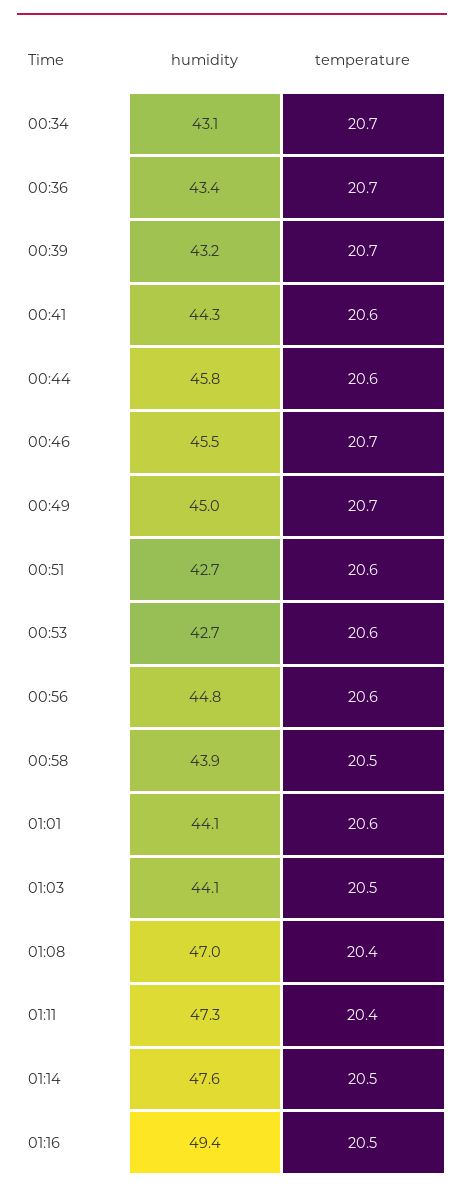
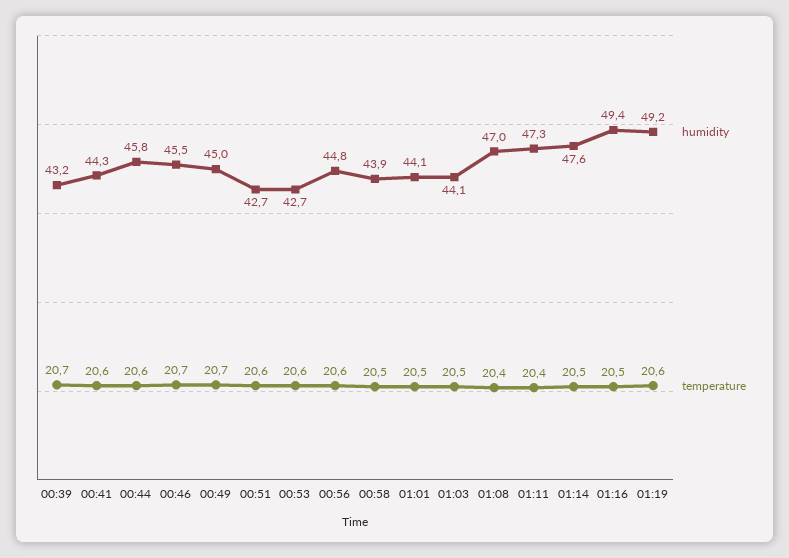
humidity, 00:34: 43.1 -> none
temperature, 00:34: 20.7 -> none
humidity, 00:36: 43.4 -> none
temperature, 00:36: 20.7 -> none
temperature, 01:01: 20.6 -> 20.5
humidity, 01:19: none -> 49.2
temperature, 01:19: none -> 20.6

